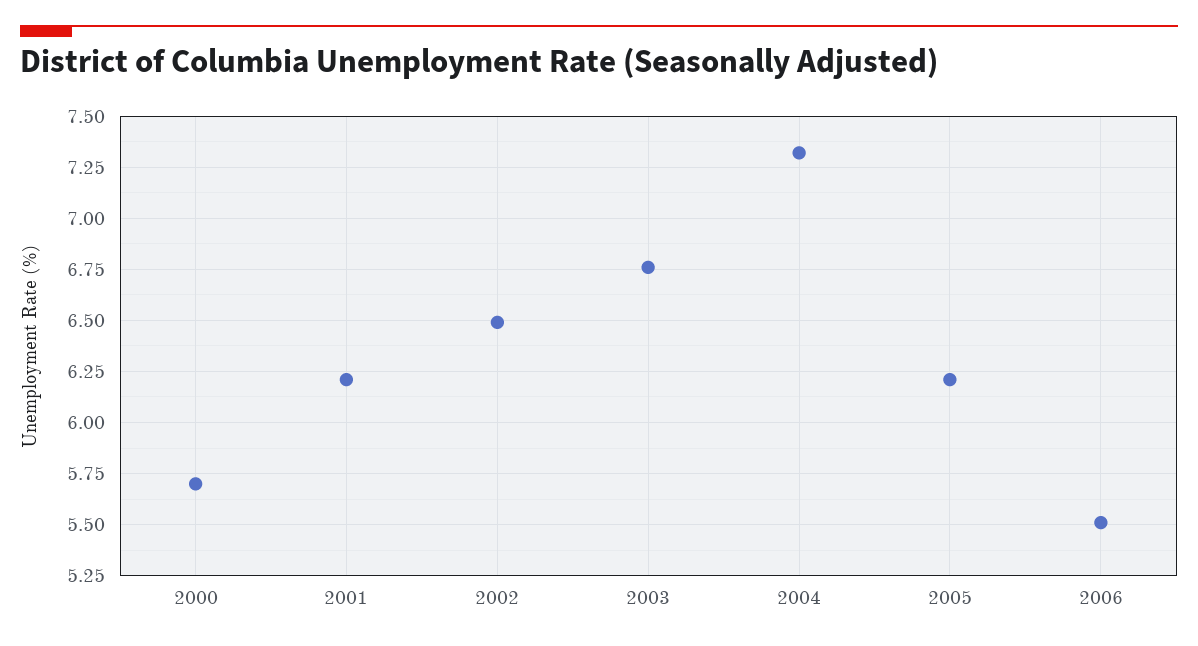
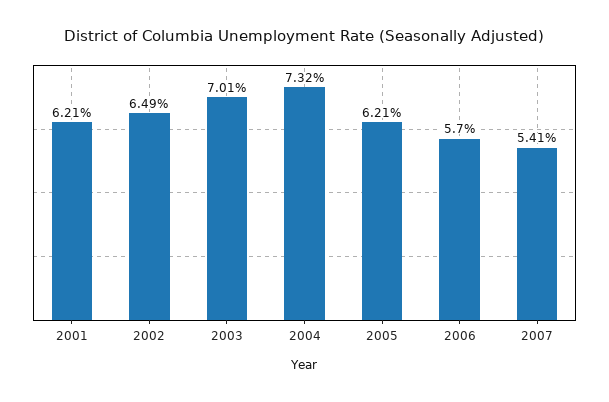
2000: 5.7 -> none
2003: 6.75 -> 7.01
2006: 5.5 -> 5.7
2007: none -> 5.41

